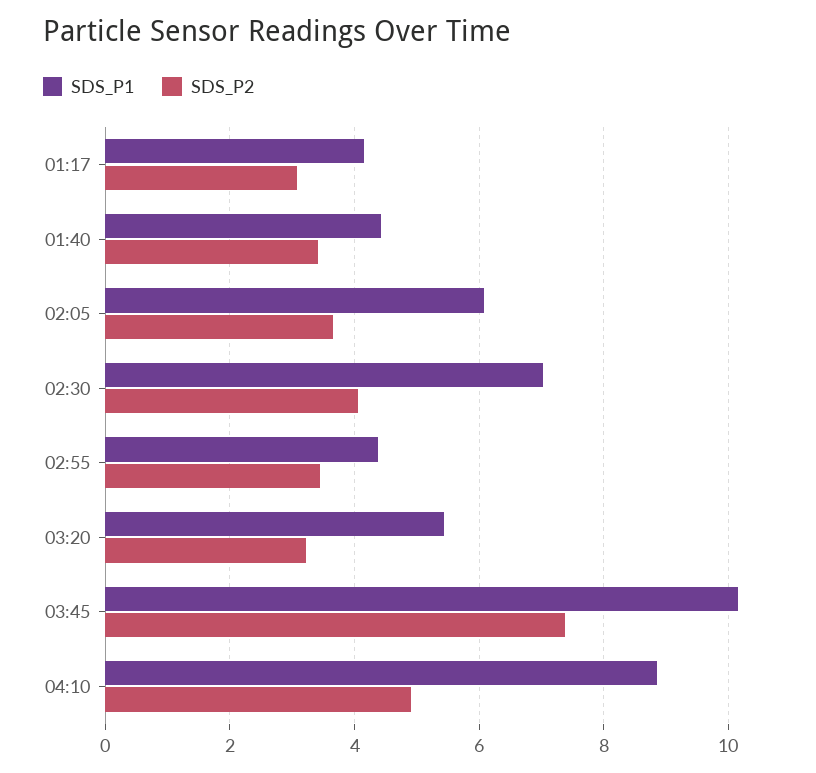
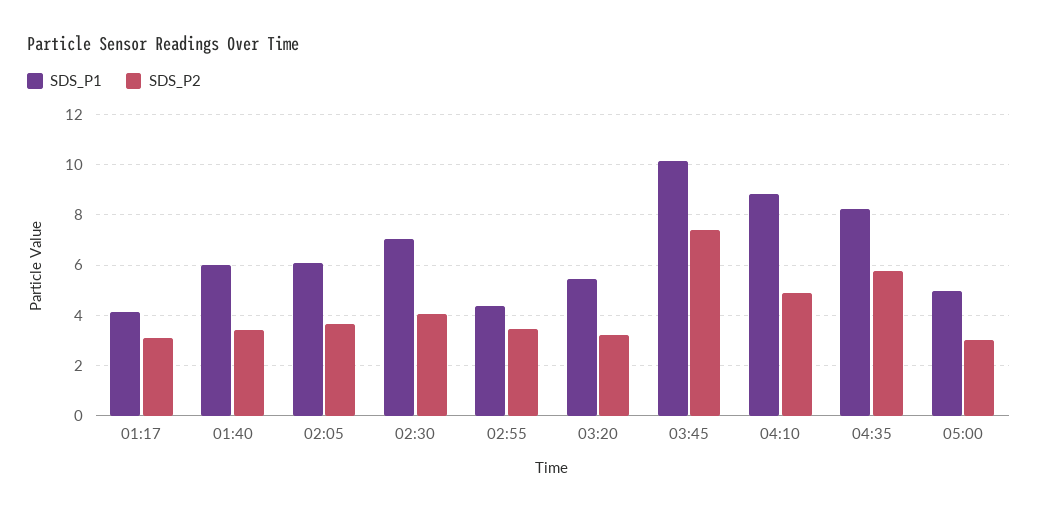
SDS_P1, 01:40: 4.4 -> 6
SDS_P1, 04:35: none -> 8.25
SDS_P2, 04:35: none -> 5.75
SDS_P1, 05:00: none -> 5
SDS_P2, 05:00: none -> 3

